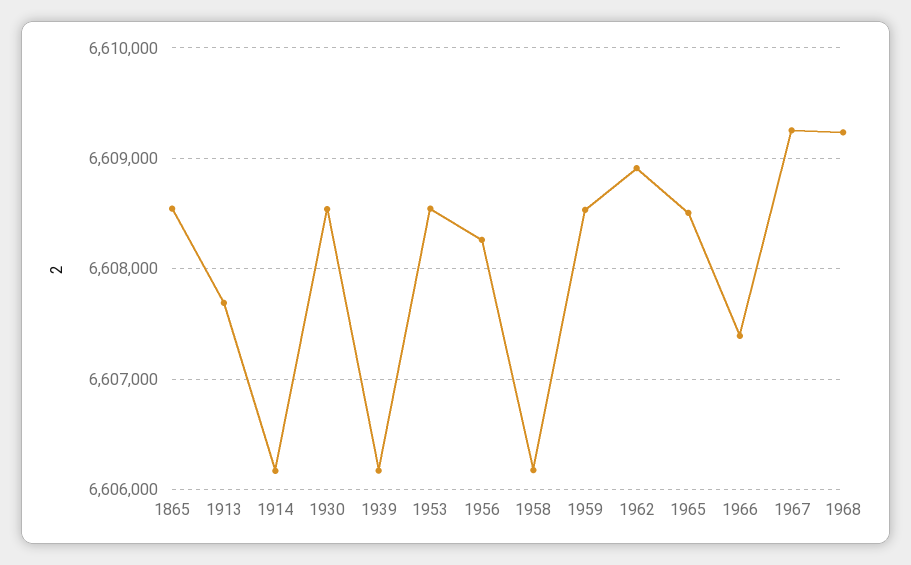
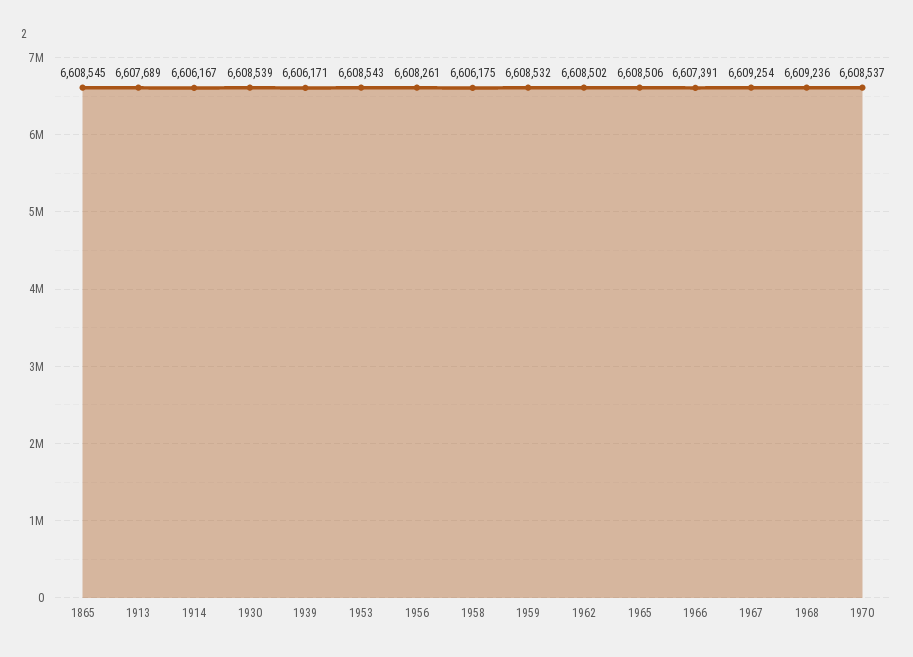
1962: 6608900 -> 6608502
1970: none -> 6608537

